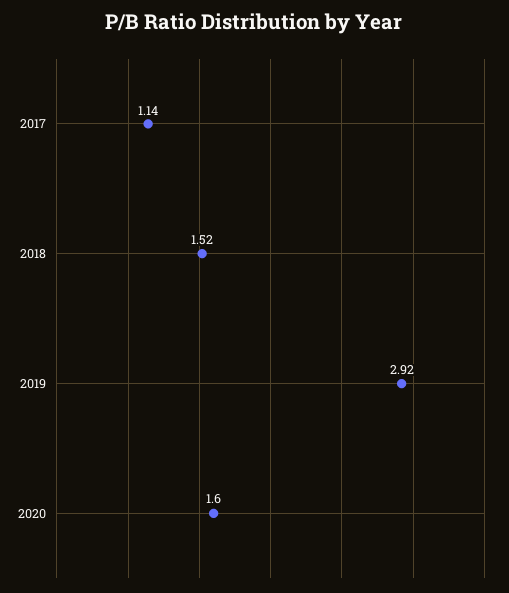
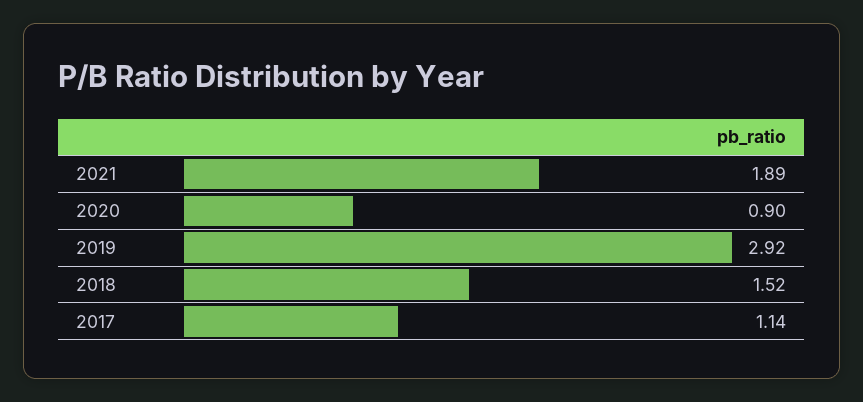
2020: 1.6 -> 0.9
2021: none -> 1.89

